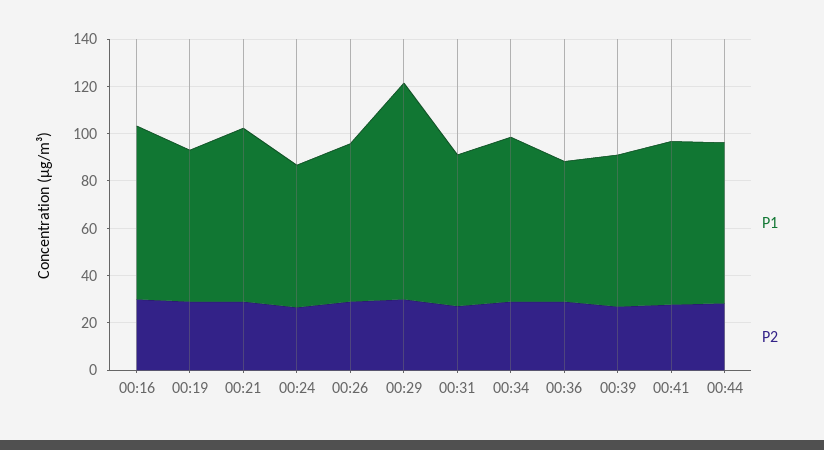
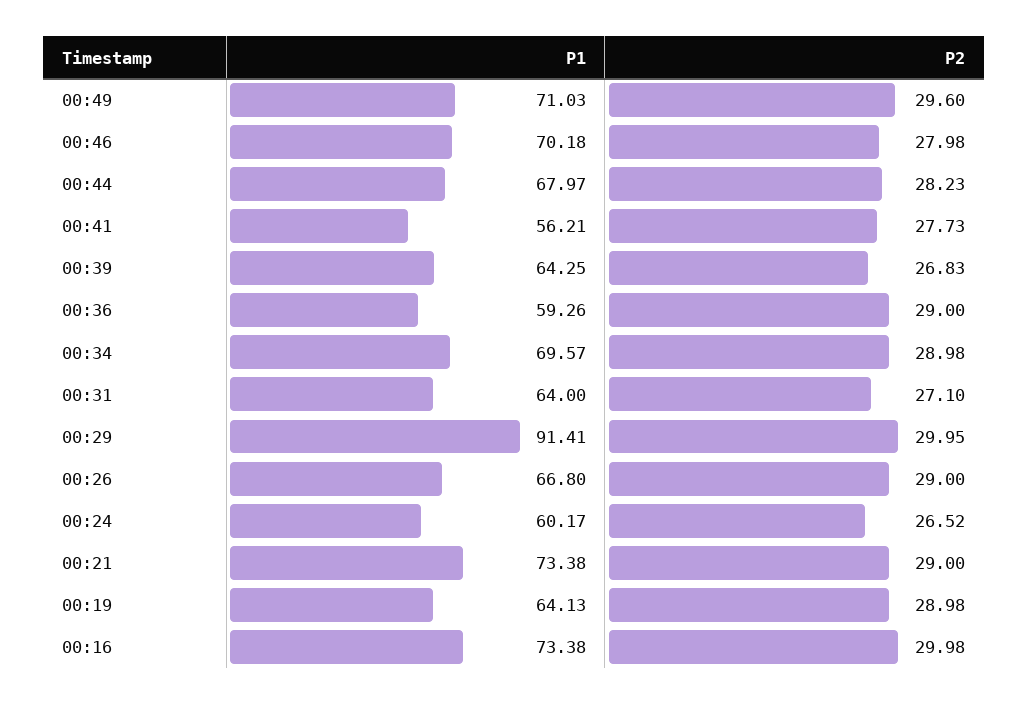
P1, 00:41: 70 -> 56.21
P1, 00:49: none -> 71.03
P2, 00:49: none -> 29.6
P1, 00:46: none -> 70.18
P2, 00:46: none -> 27.98

